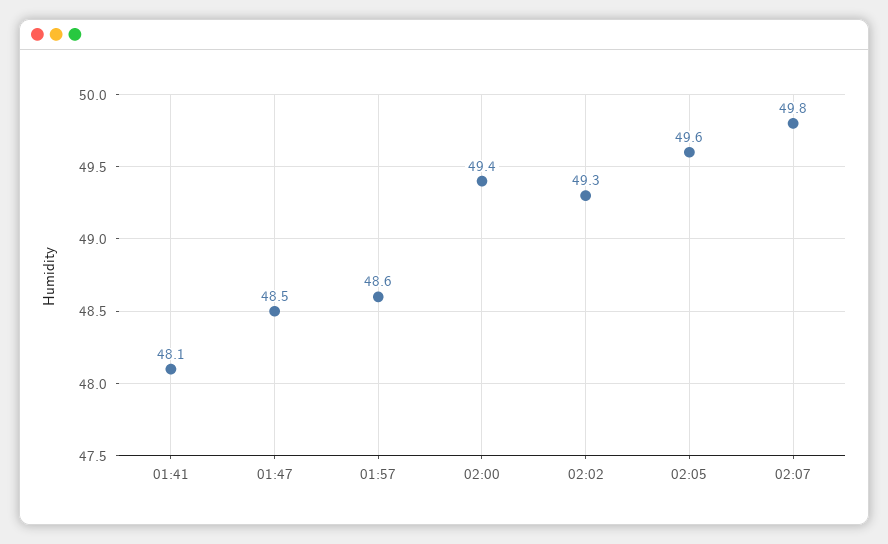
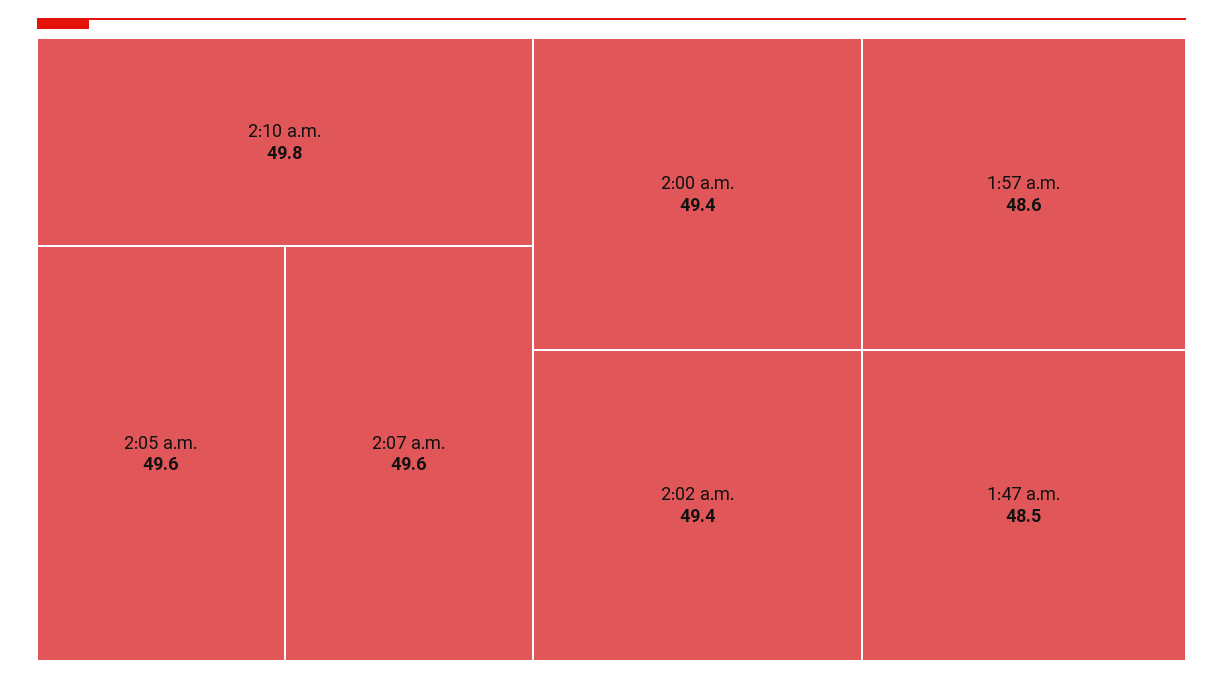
01:41: 48.1 -> none
02:02: 49.3 -> 49.4
02:07: 49.8 -> 49.6
2:10 a.m.: none -> 49.8

